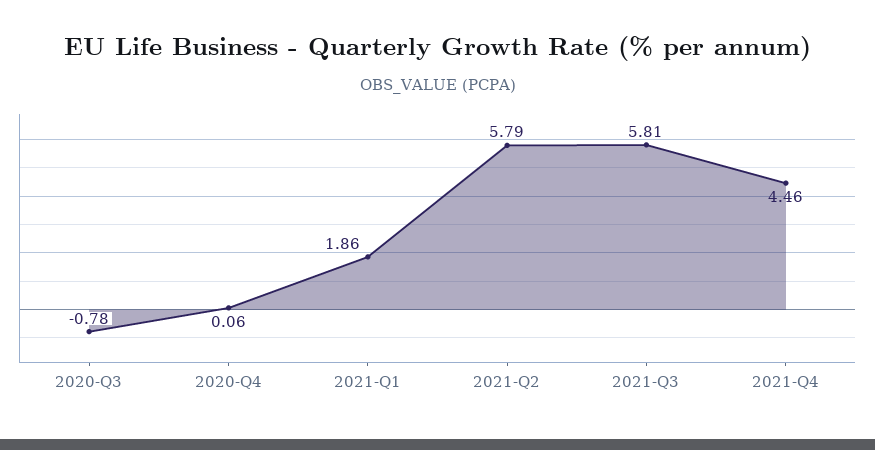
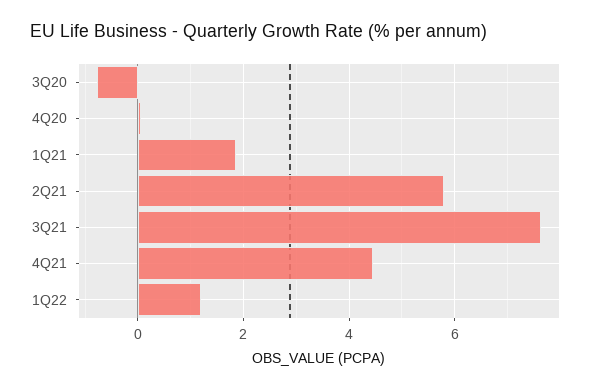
2021-Q3: 5.81 -> 7.6
1Q22: none -> 1.2

